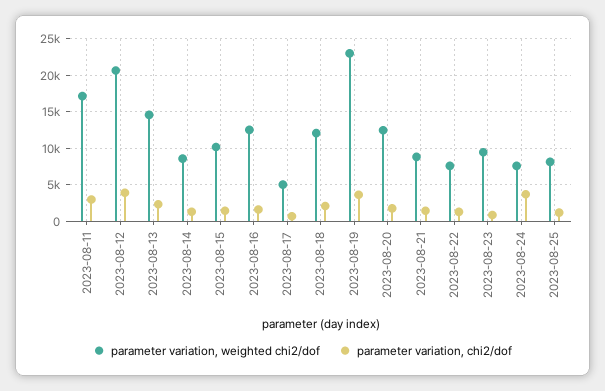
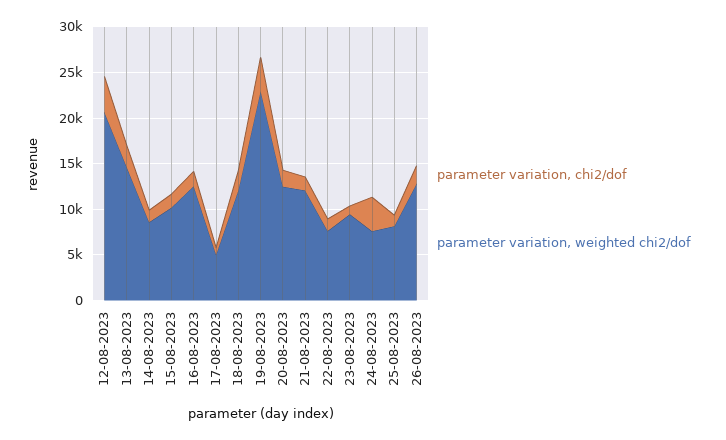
parameter variation, weighted chi2/dof, 2023-08-11: 17000 -> none
parameter variation, chi2/dof, 2023-08-11: 3000 -> none
parameter variation, weighted chi2/dof, 2023-08-21: 9000 -> 12000
parameter variation, chi2/dof, 26-08-2023: none -> 2000
parameter variation, weighted chi2/dof, 26-08-2023: none -> 13000

